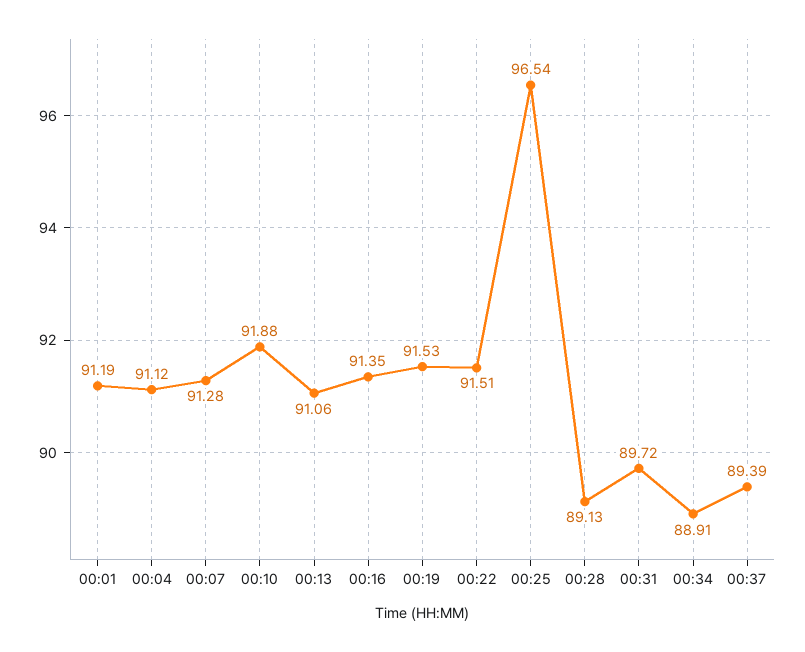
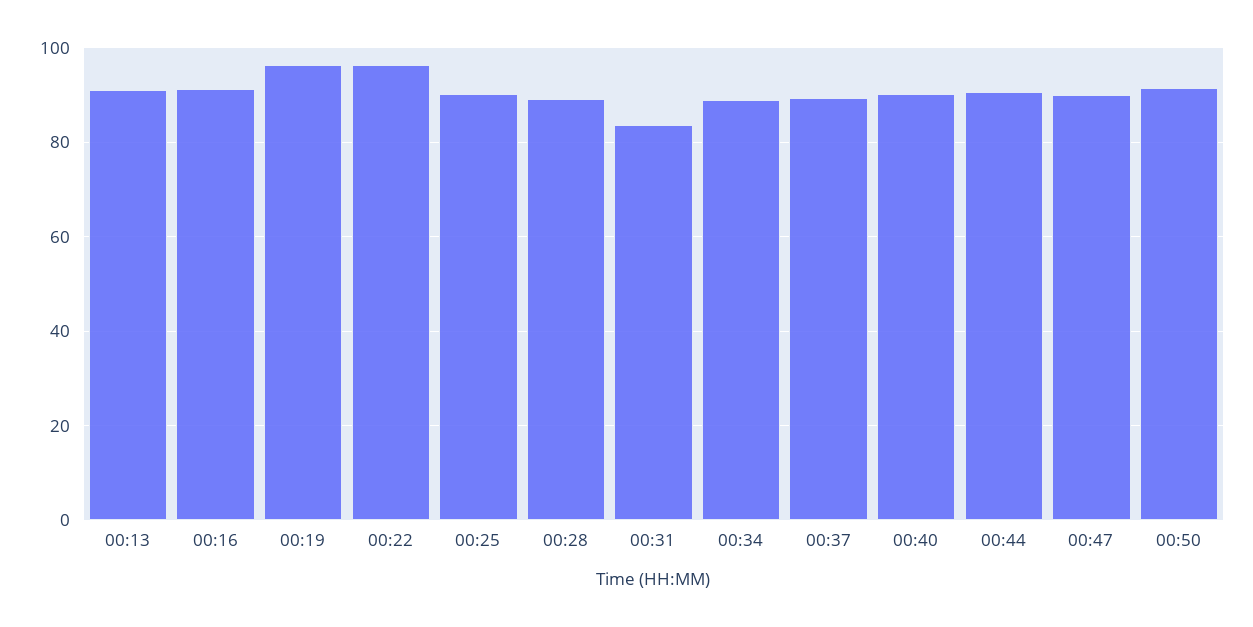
00:01: 91.19 -> none
00:04: 91.12 -> none
00:07: 91.28 -> none
00:10: 91.88 -> none
00:19: 91.53 -> 96
00:22: 91.51 -> 96
00:25: 96.54 -> 90
00:31: 89.72 -> 84
00:40: none -> 90
00:44: none -> 90
00:47: none -> 90
00:50: none -> 92

